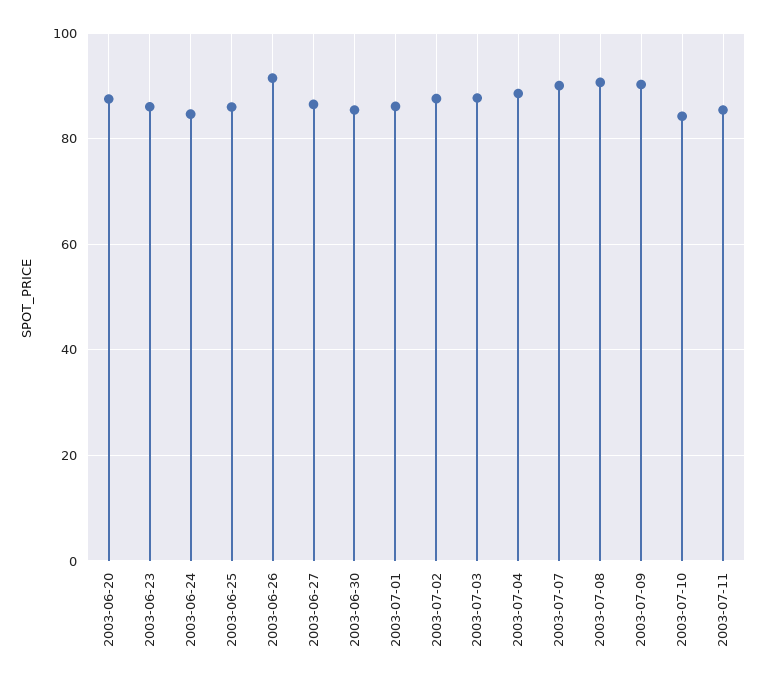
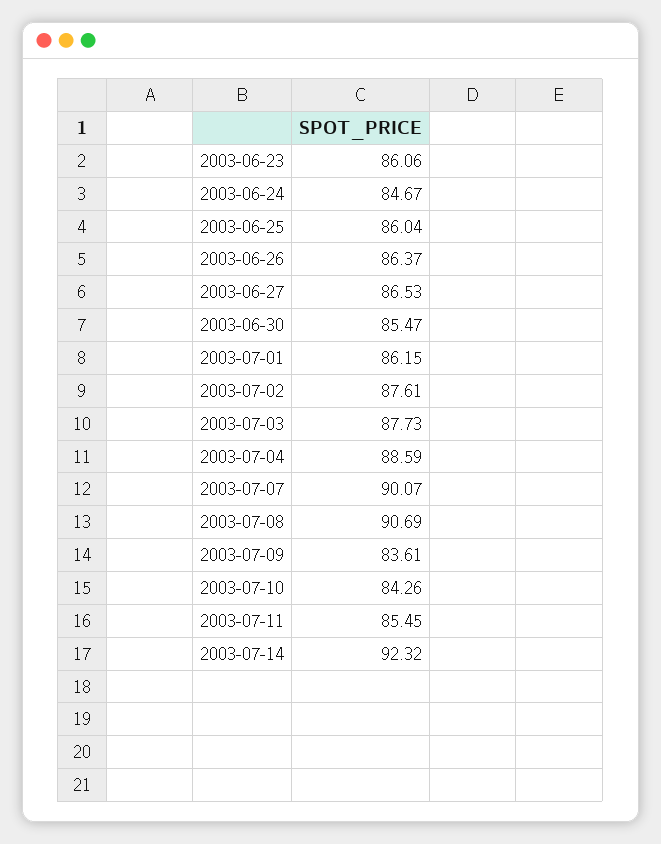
2003-06-20: 88 -> none
2003-06-26: 92 -> 86.37
2003-07-09: 90 -> 83.61
2003-07-14: none -> 92.32

